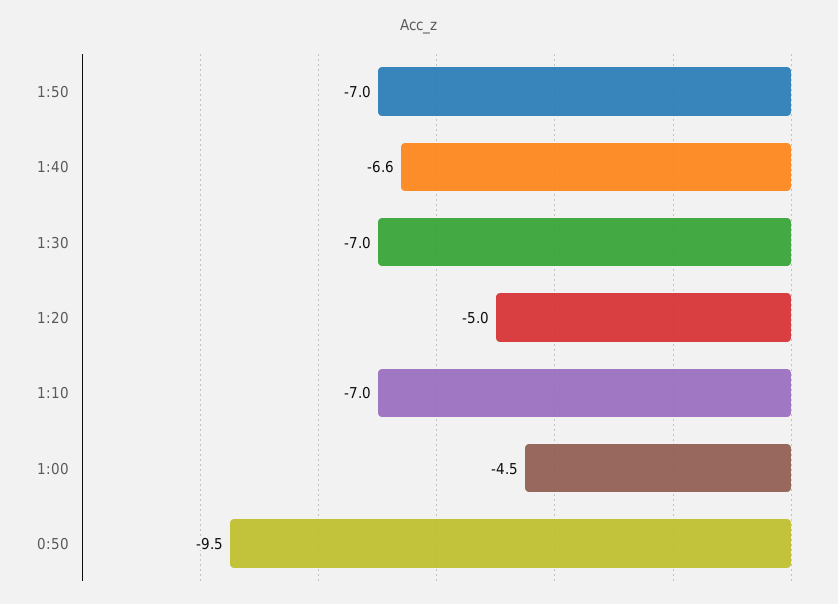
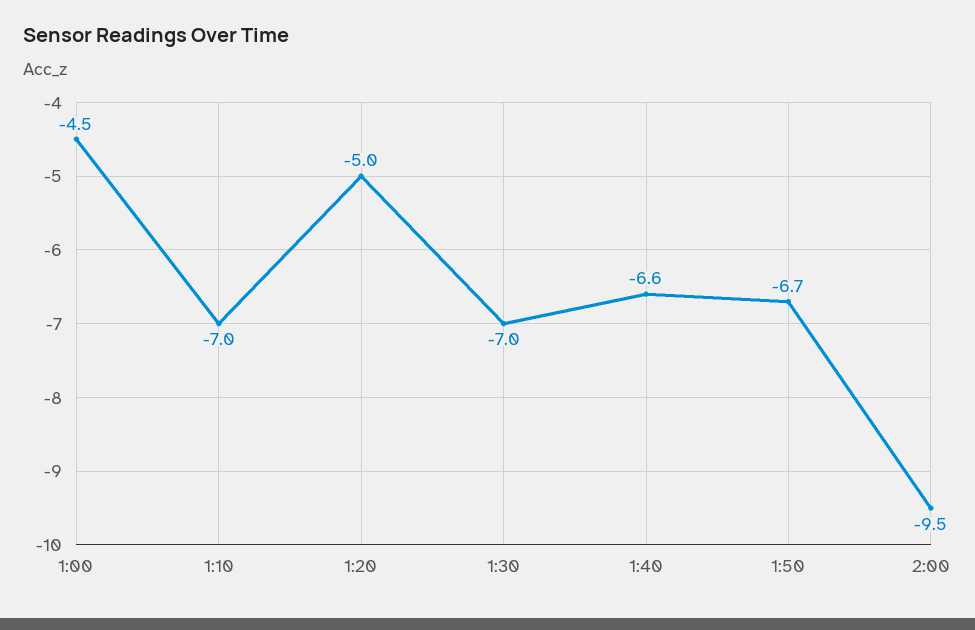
1:50: -7 -> -6.7
0:50: -9.5 -> none
2:00: none -> -9.5

